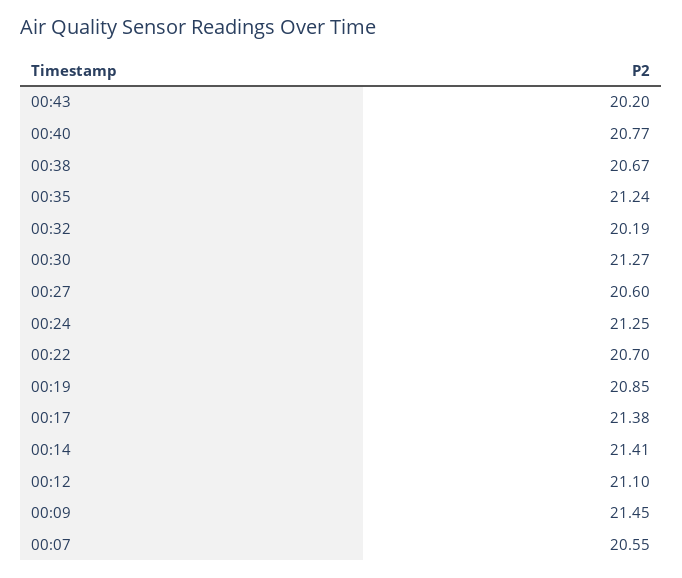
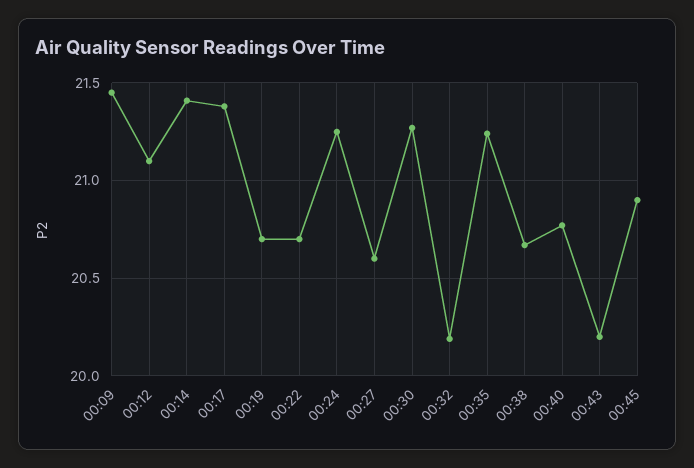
00:19: 20.85 -> 20.7
00:07: 20.55 -> none
00:45: none -> 20.9

